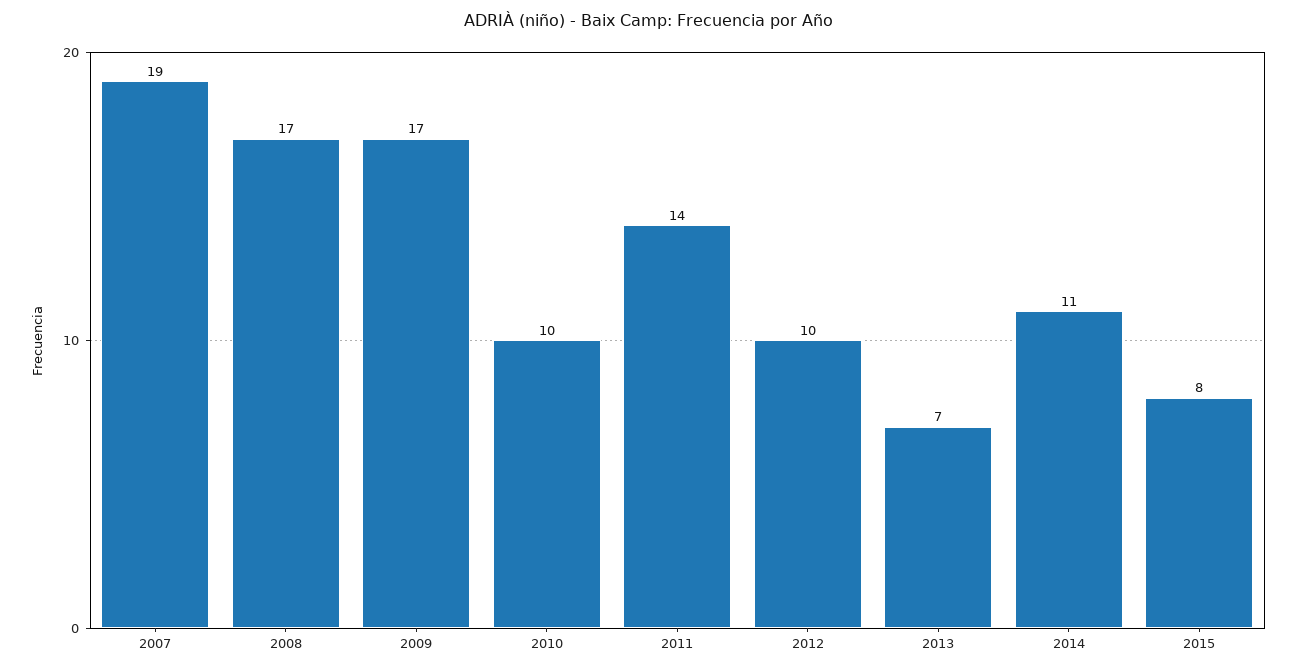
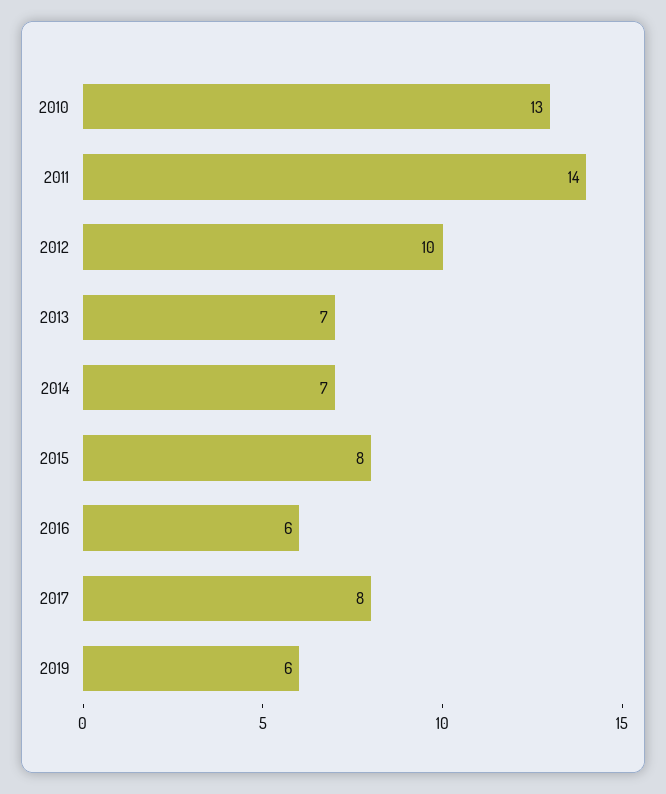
2007: 19 -> none
2008: 17 -> none
2009: 17 -> none
2010: 10 -> 13
2014: 11 -> 7
2016: none -> 6
2017: none -> 8
2019: none -> 6

